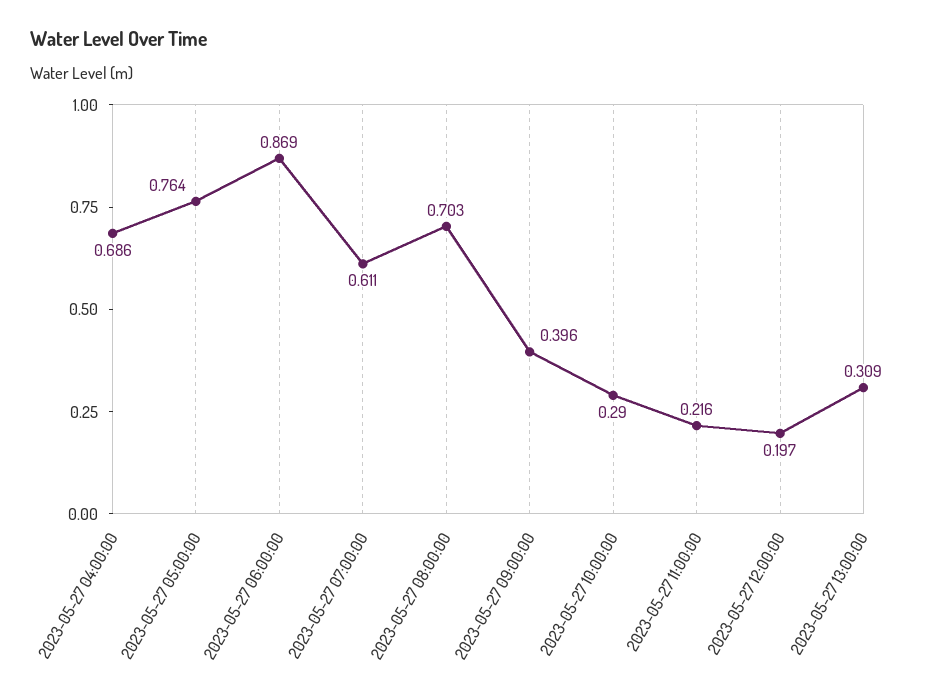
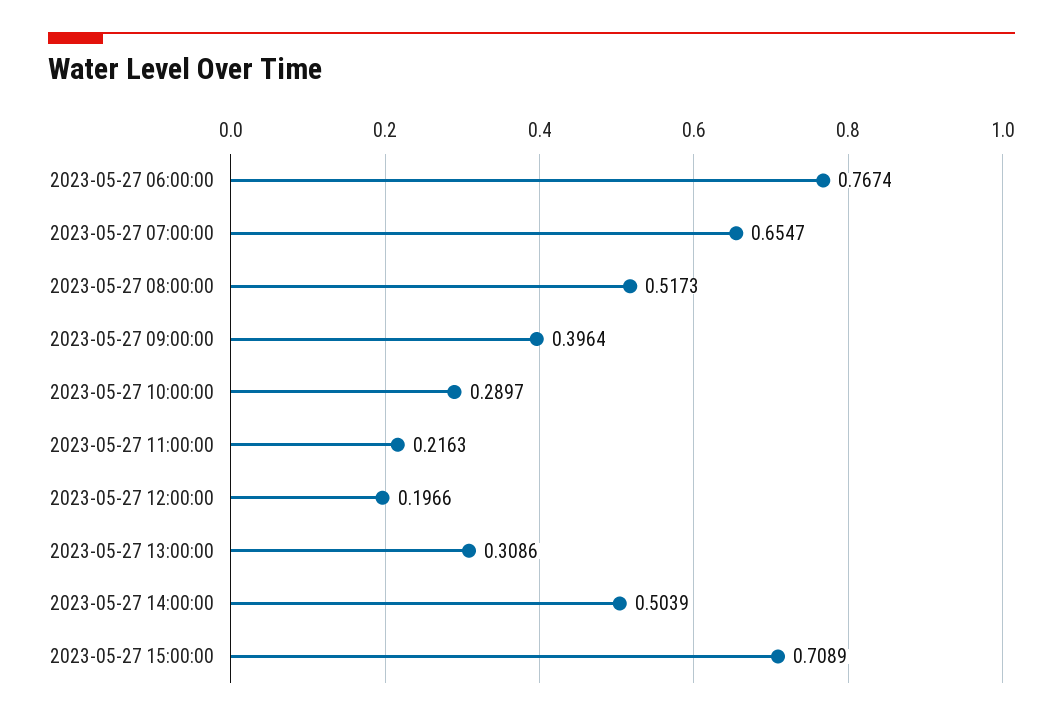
2023-05-27 04:00:00: 0.686 -> none
2023-05-27 05:00:00: 0.764 -> none
2023-05-27 06:00:00: 0.869 -> 0.7674
2023-05-27 07:00:00: 0.611 -> 0.6547
2023-05-27 08:00:00: 0.703 -> 0.5173
2023-05-27 14:00:00: none -> 0.5039
2023-05-27 15:00:00: none -> 0.7089

